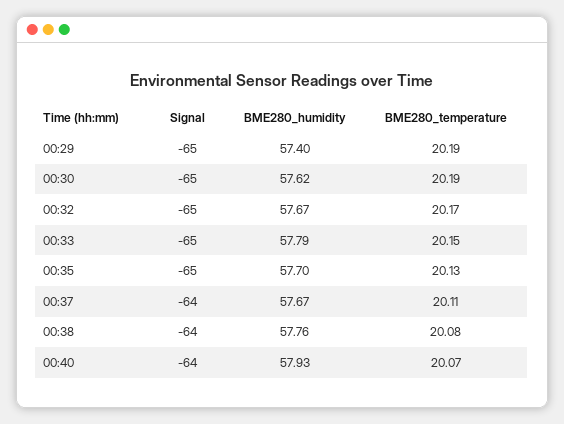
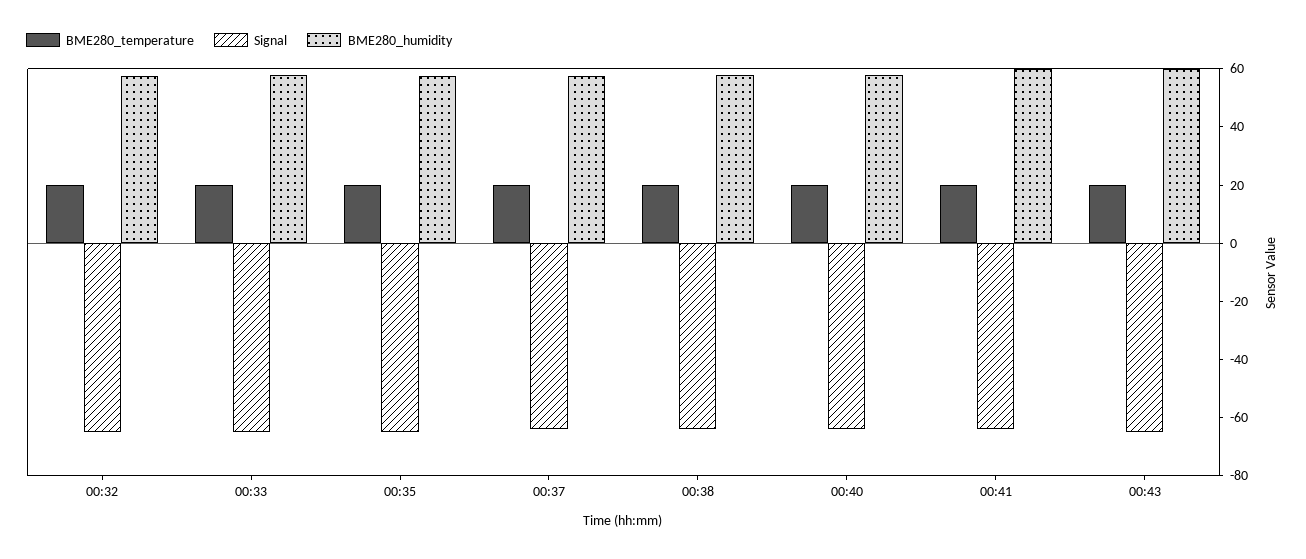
Signal, 00:29: -65 -> none
BME280_humidity, 00:29: 57.4 -> none
BME280_temperature, 00:29: 20.19 -> none
Signal, 00:30: -65 -> none
BME280_humidity, 00:30: 57.62 -> none
BME280_temperature, 00:30: 20.19 -> none
BME280_temperature, 00:41: none -> 20
Signal, 00:41: none -> -65
BME280_humidity, 00:41: none -> 60
BME280_temperature, 00:43: none -> 20
Signal, 00:43: none -> -65
BME280_humidity, 00:43: none -> 60

